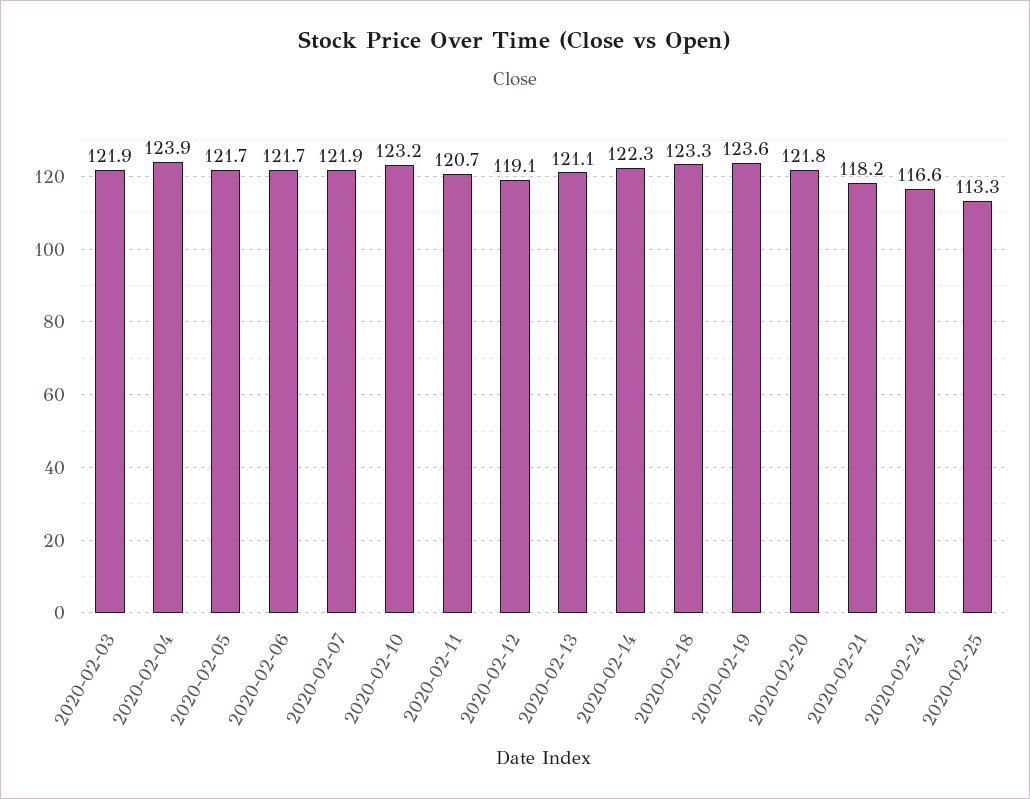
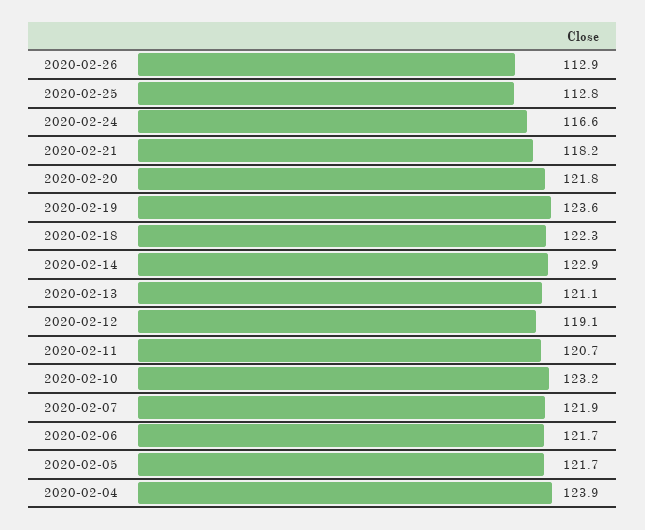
2020-02-03: 121.9 -> none
2020-02-14: 122.3 -> 122.9
2020-02-18: 123.3 -> 122.3
2020-02-25: 113.3 -> 112.8
2020-02-26: none -> 112.9

